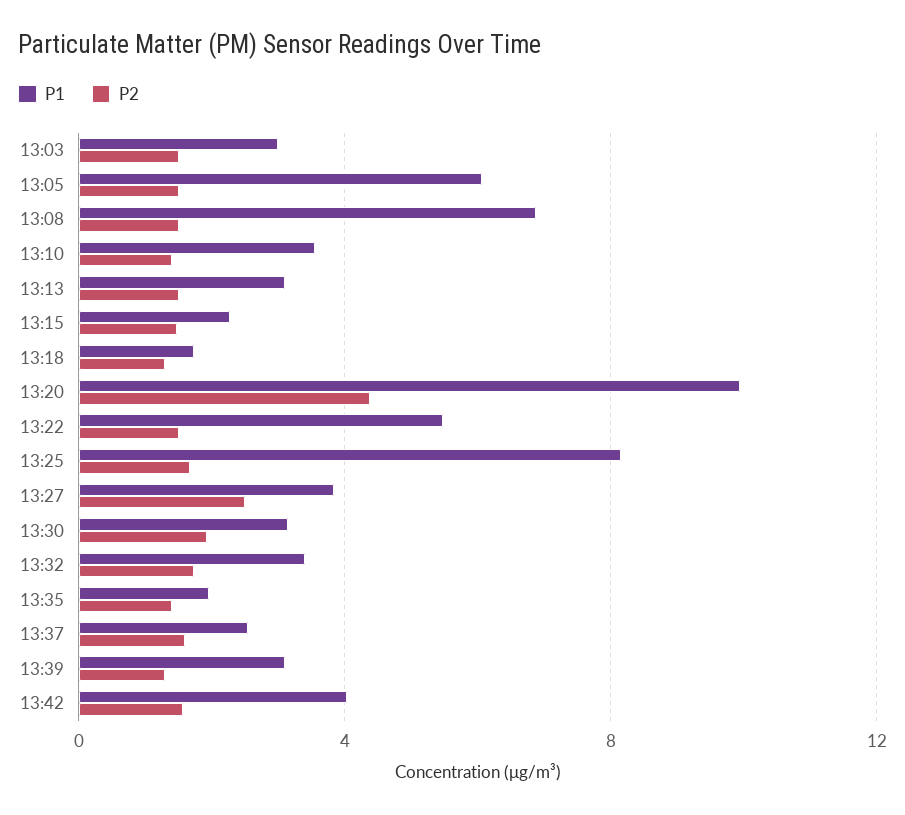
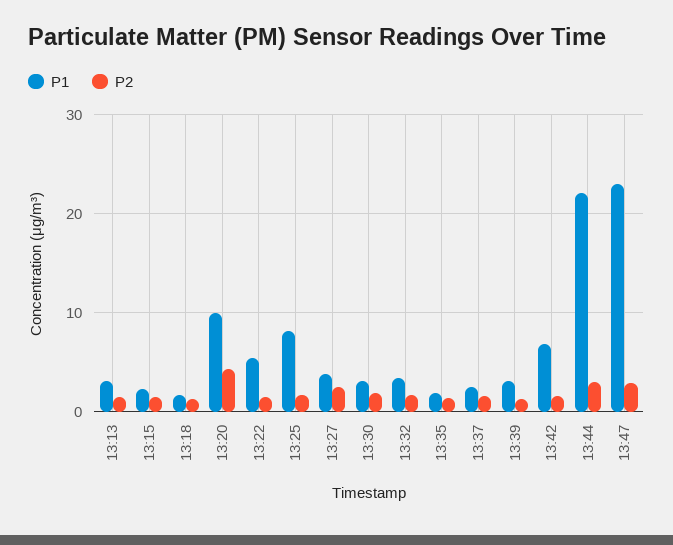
P1, 13:03: 3 -> none
P2, 13:03: 1.5 -> none
P1, 13:05: 6 -> none
P2, 13:05: 1.5 -> none
P1, 13:08: 7 -> none
P2, 13:08: 1.5 -> none
P1, 13:10: 3.5 -> none
P2, 13:10: 1.5 -> none
P1, 13:42: 4 -> 7
P1, 13:44: none -> 22
P2, 13:44: none -> 3
P1, 13:47: none -> 23
P2, 13:47: none -> 3

